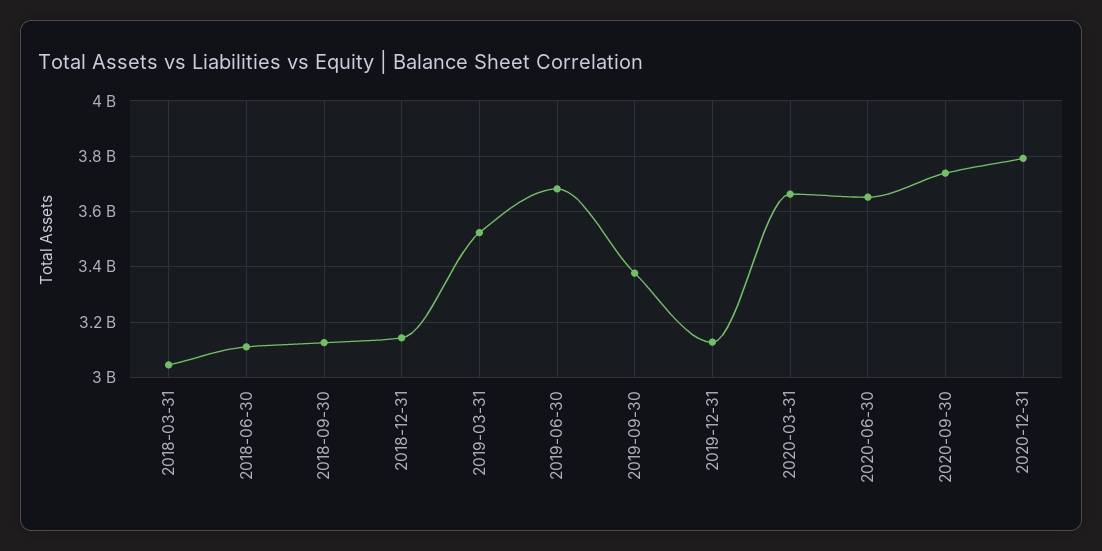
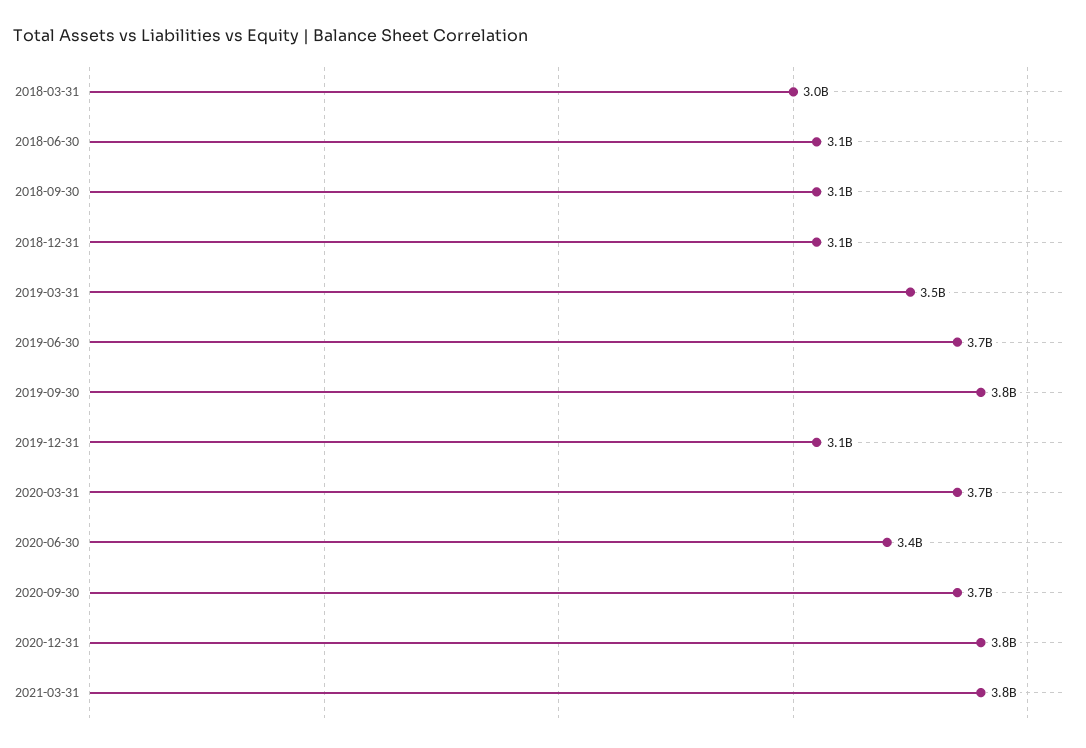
2019-09-30: 3375000000 -> 3800000000
2020-06-30: 3650000000 -> 3400000000
2021-03-31: none -> 3800000000

